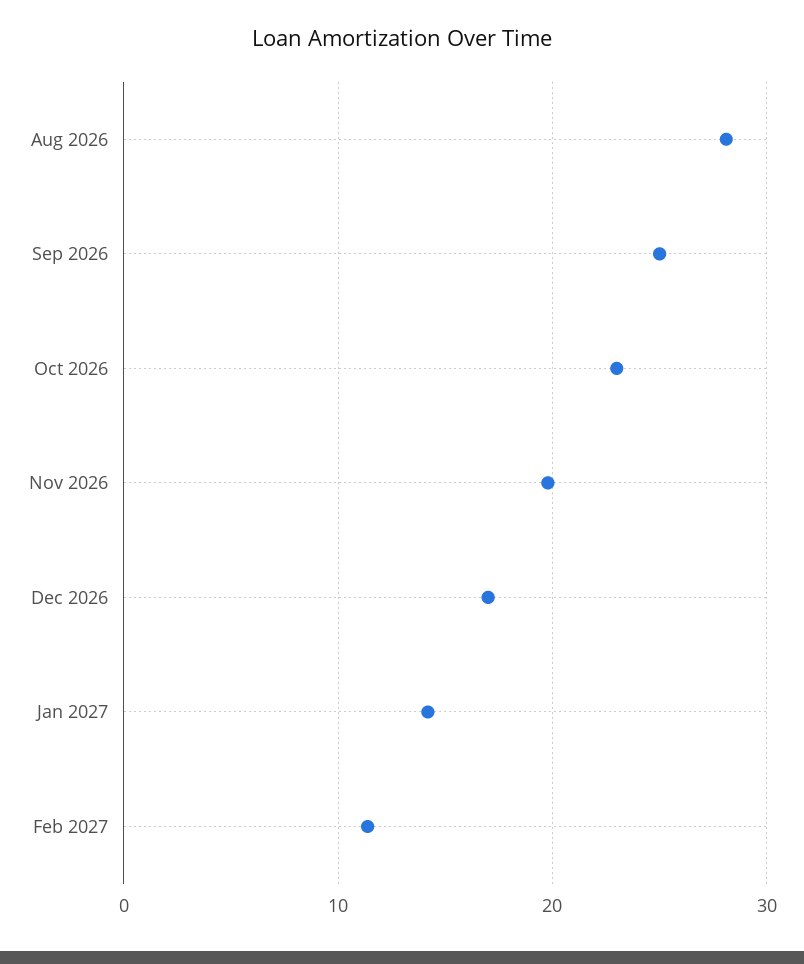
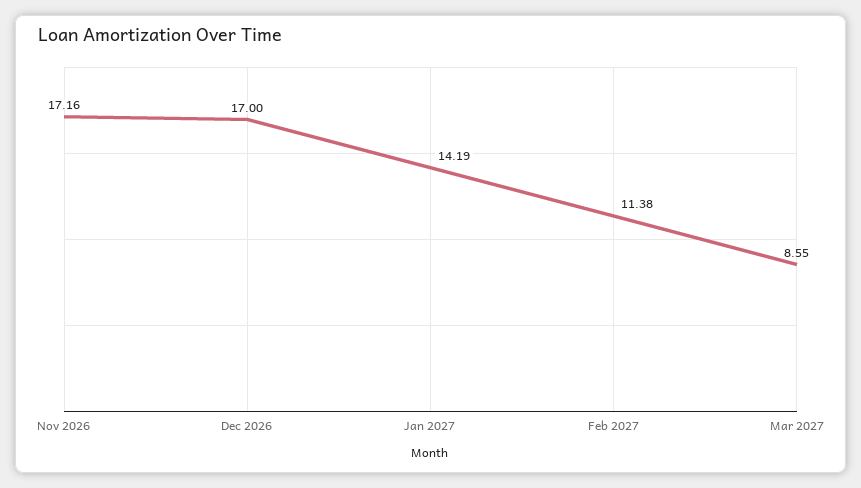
Aug 2026: 28 -> none
Sep 2026: 25 -> none
Oct 2026: 23 -> none
Nov 2026: 20 -> 17.16
Mar 2027: none -> 8.55

